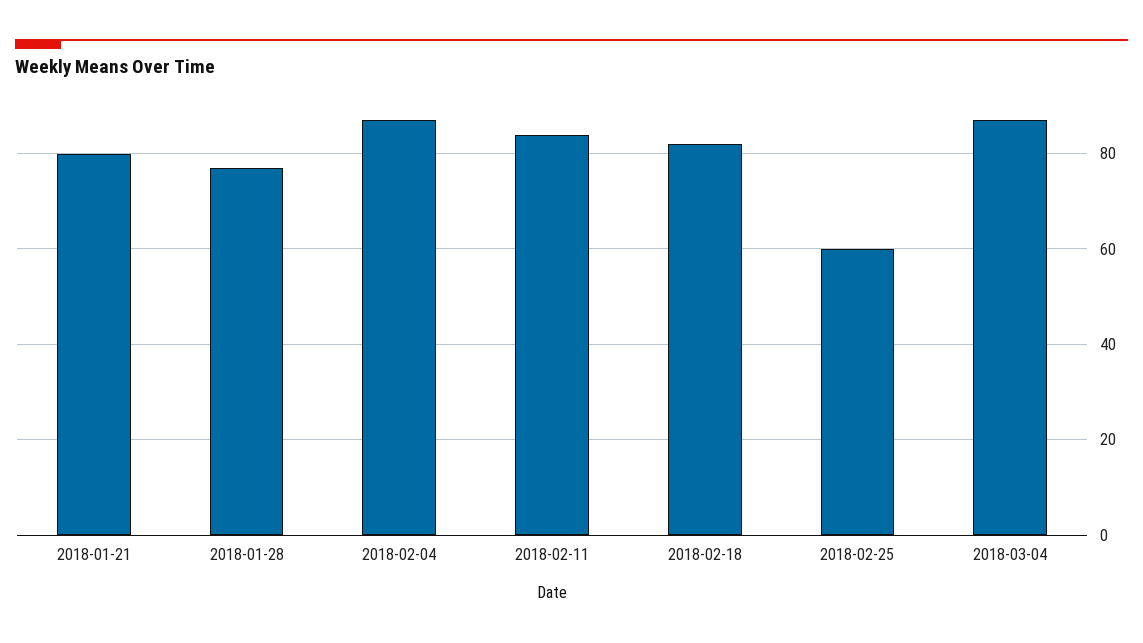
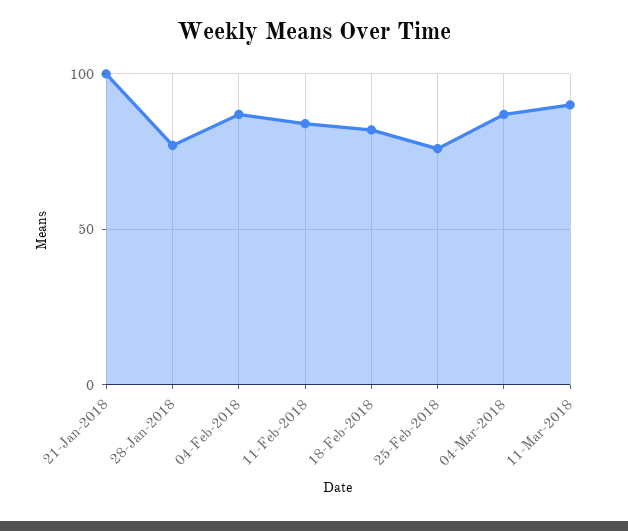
2018-01-21: 80 -> 100
2018-02-25: 60 -> 75
11-Mar-2018: none -> 90

